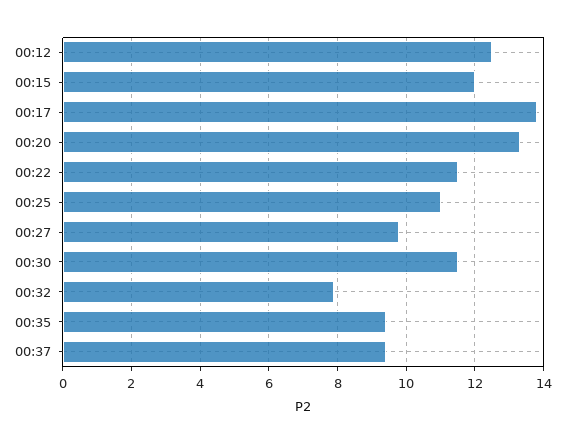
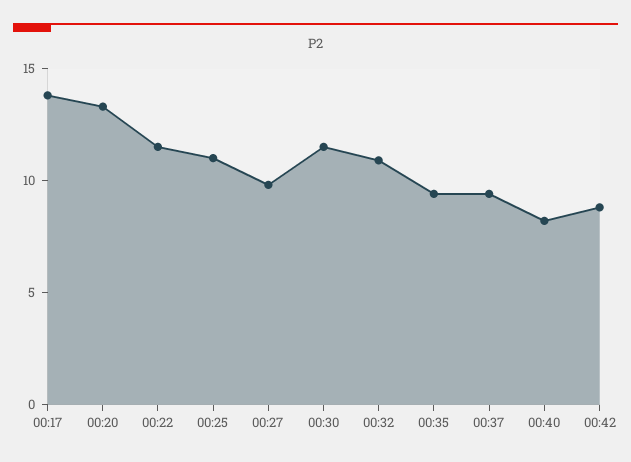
00:12: 12.5 -> none
00:15: 12 -> none
00:32: 8 -> 11
00:40: none -> 8
00:42: none -> 9

